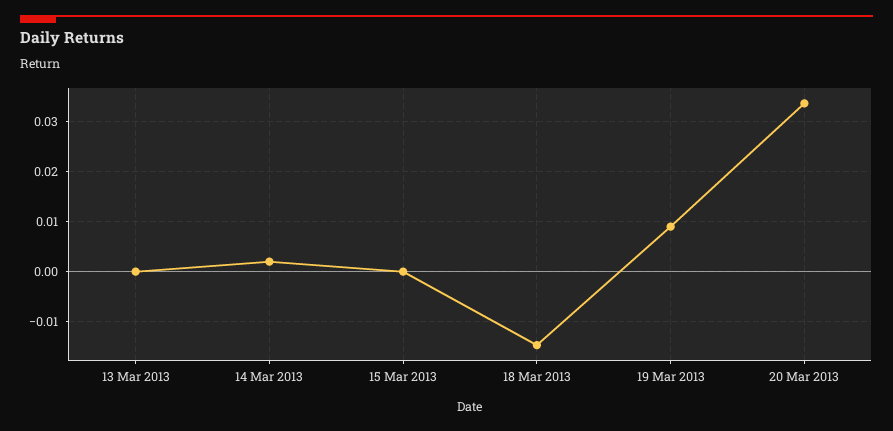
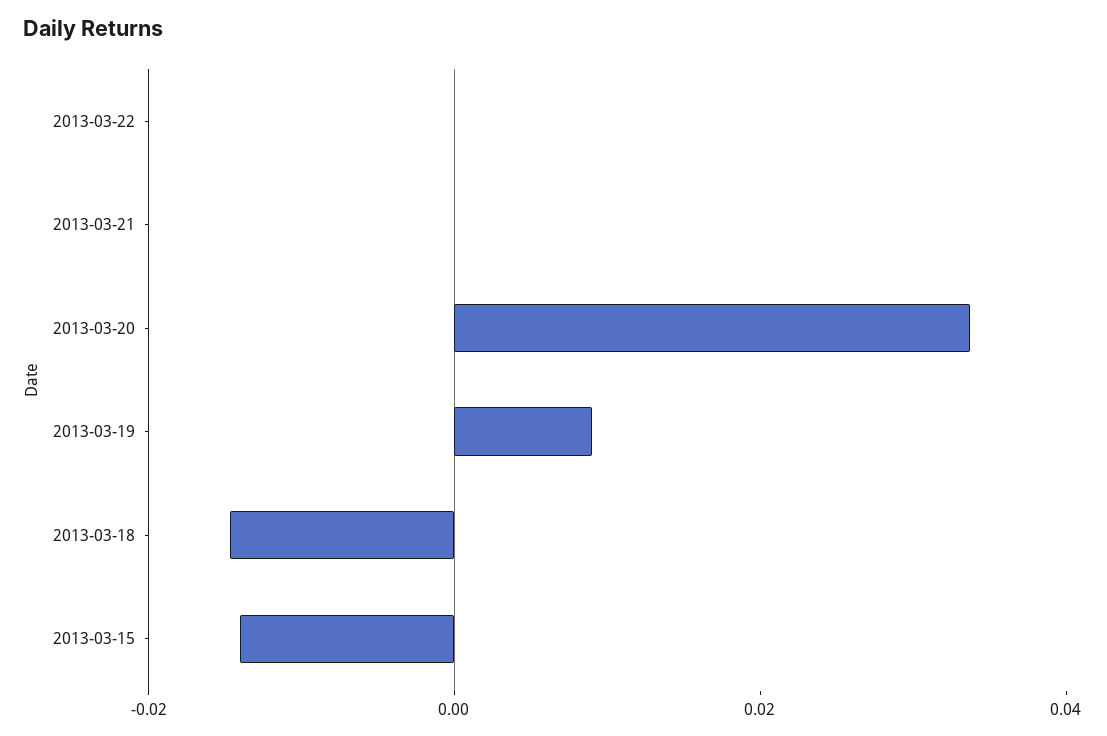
13 Mar 2013: 0 -> none
14 Mar 2013: 0.002 -> none
15 Mar 2013: 0 -> -0.015
2013-03-22: none -> 0
2013-03-21: none -> 0

